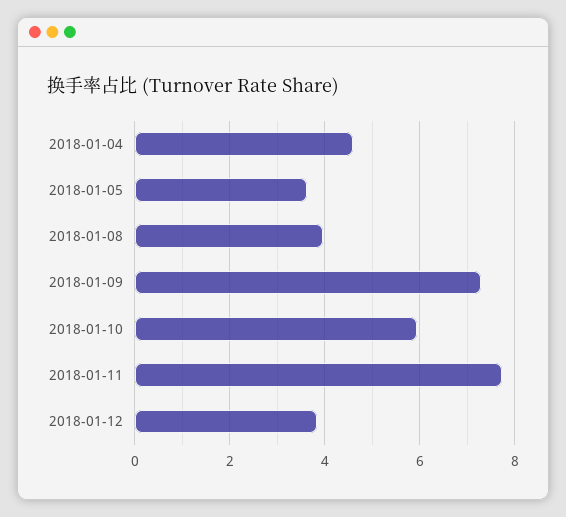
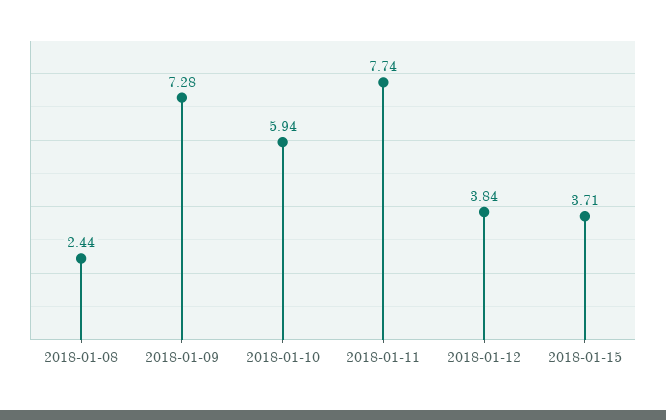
2018-01-04: 4.6 -> none
2018-01-05: 3.6 -> none
2018-01-08: 4 -> 2.44
2018-01-15: none -> 3.71

